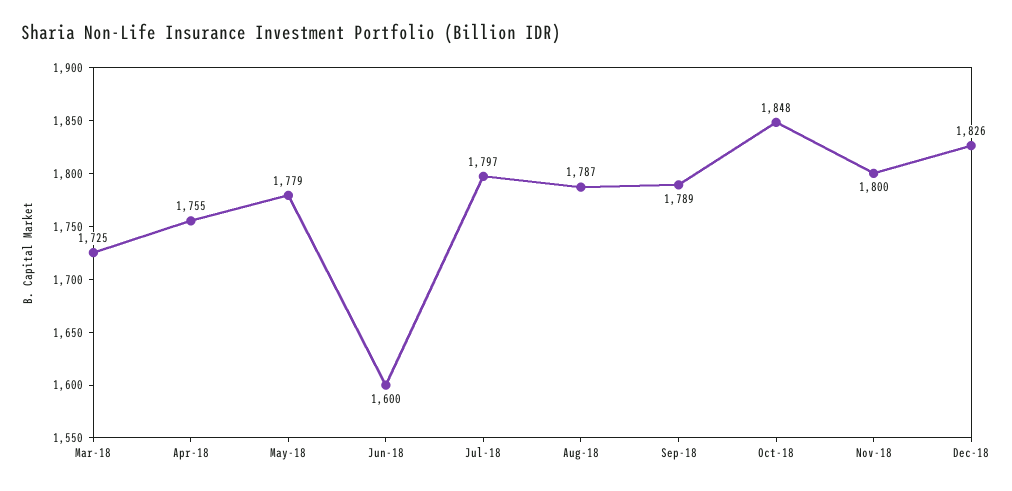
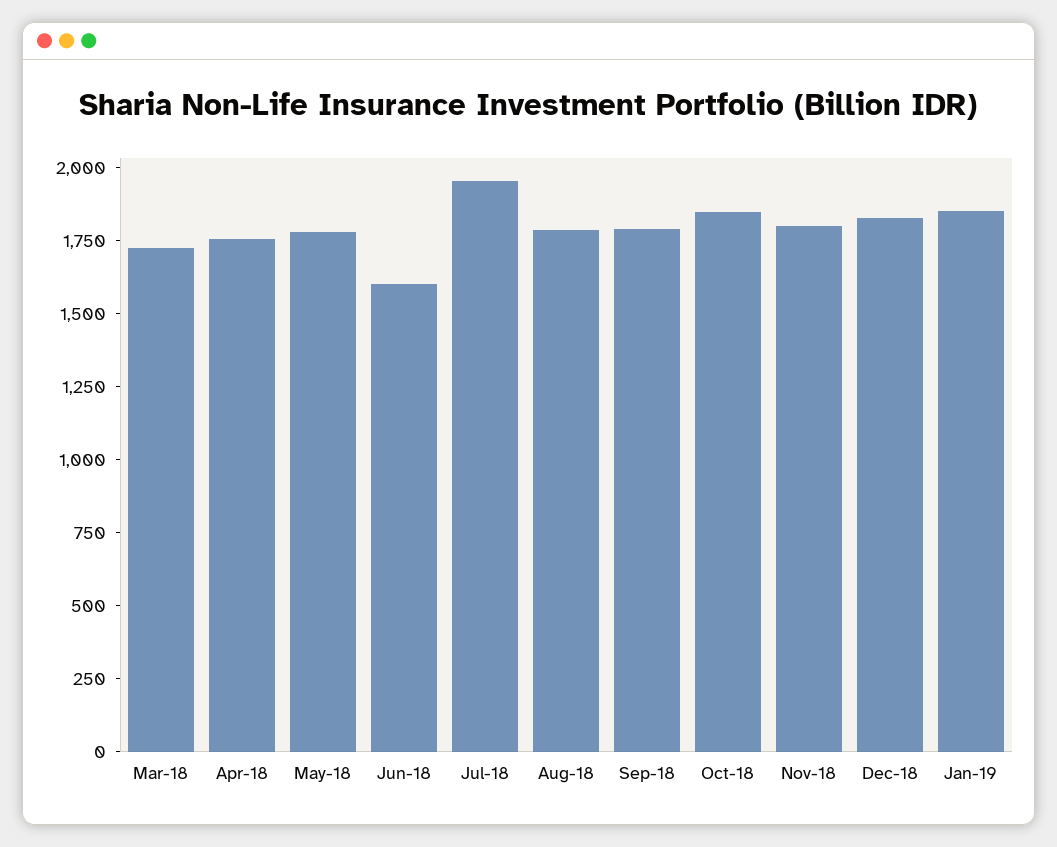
Jul-18: 1797 -> 1950
Jan-19: none -> 1850

